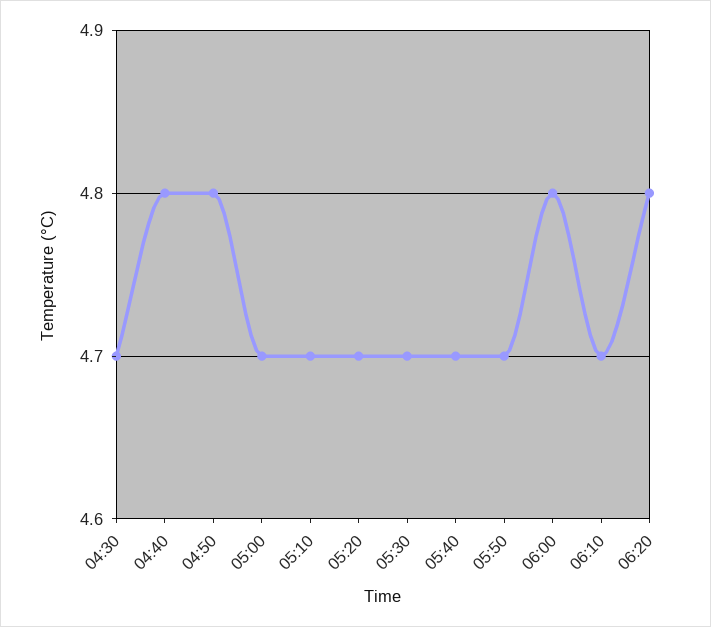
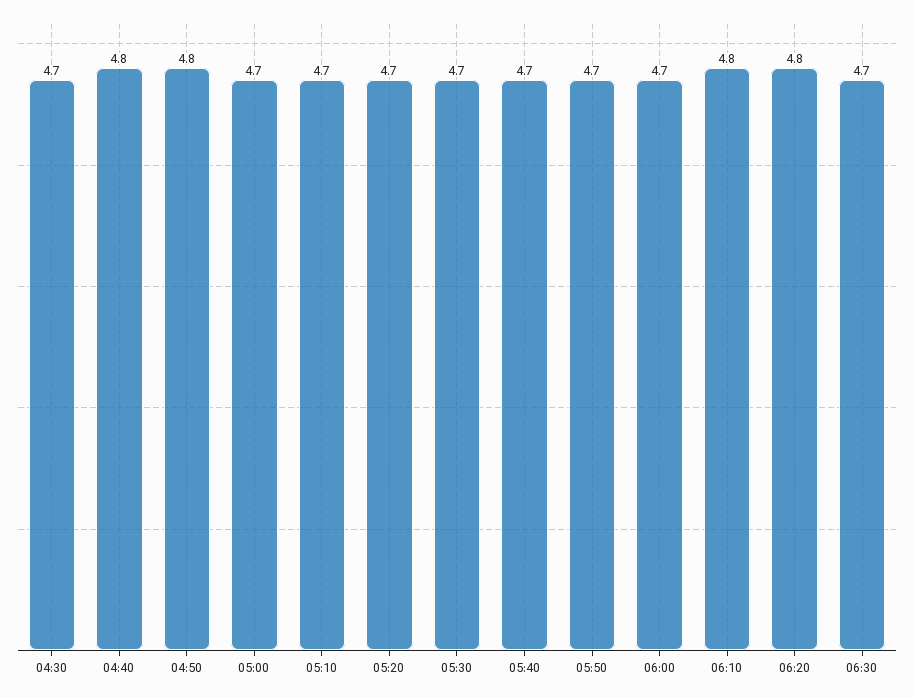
06:00: 4.8 -> 4.7
06:10: 4.7 -> 4.8
06:30: none -> 4.7

